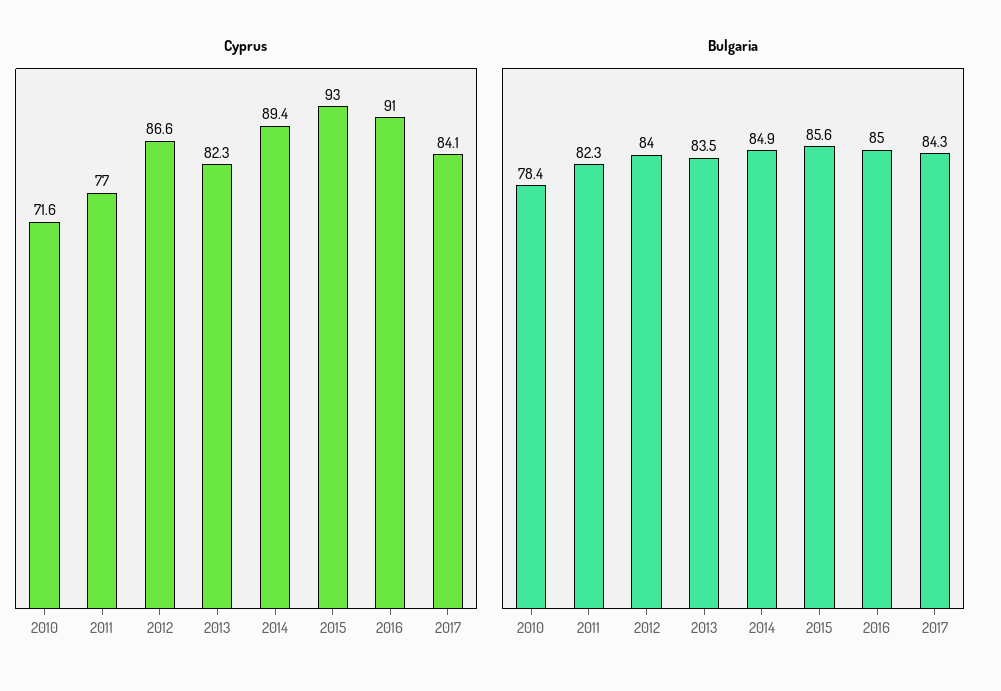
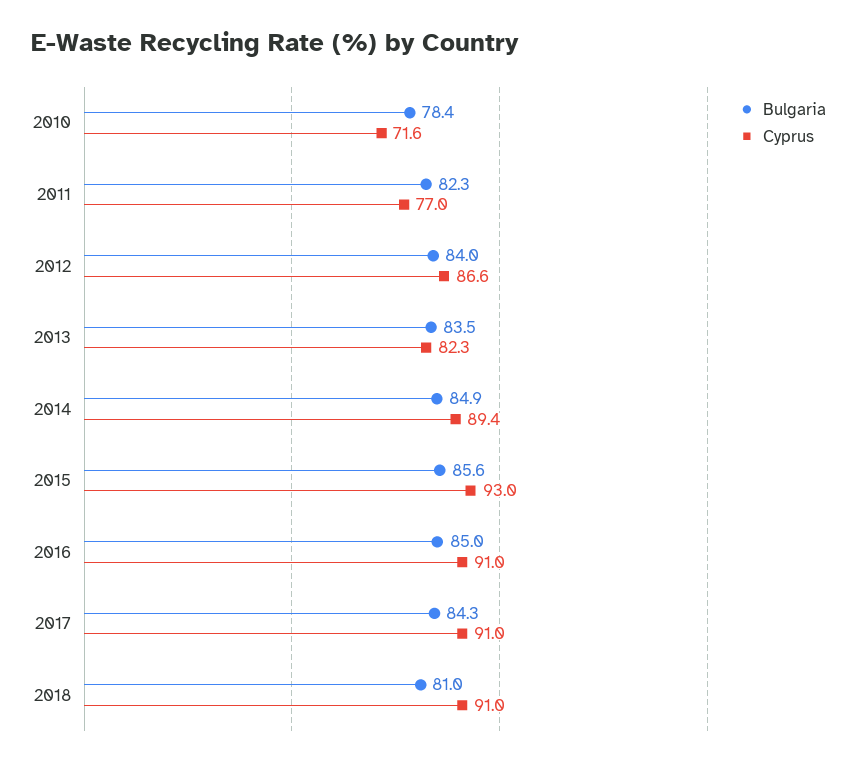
Cyprus, 2017: 84.1 -> 91
Bulgaria, 2018: none -> 81
Cyprus, 2018: none -> 91

